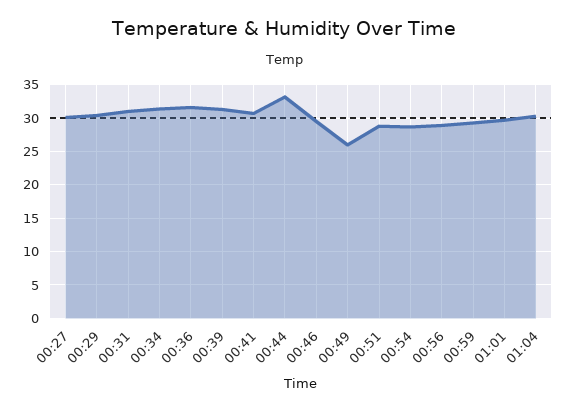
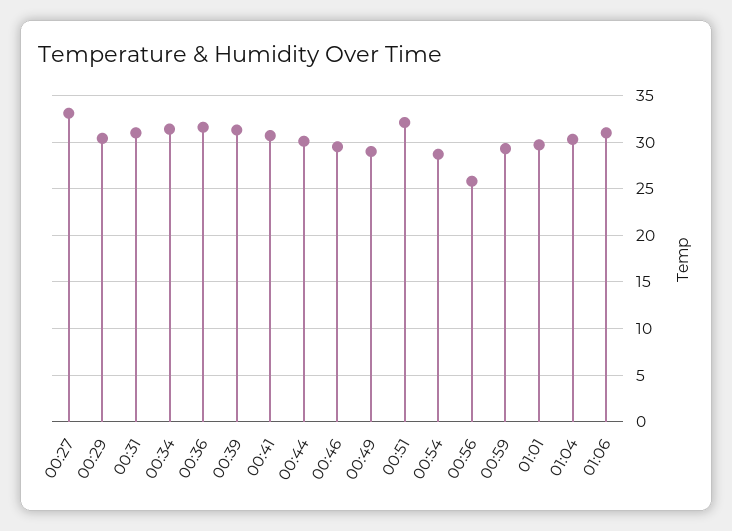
00:27: 30 -> 33
00:44: 33 -> 30
00:49: 26 -> 29
00:51: 29 -> 32
00:56: 29 -> 26
01:06: none -> 31

